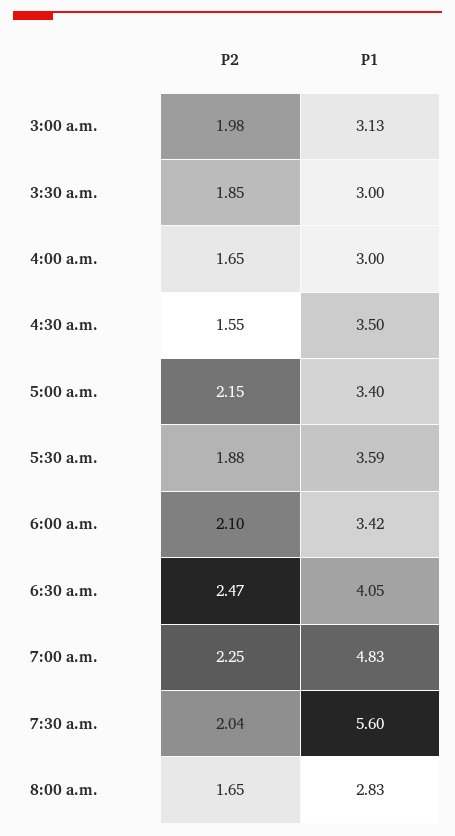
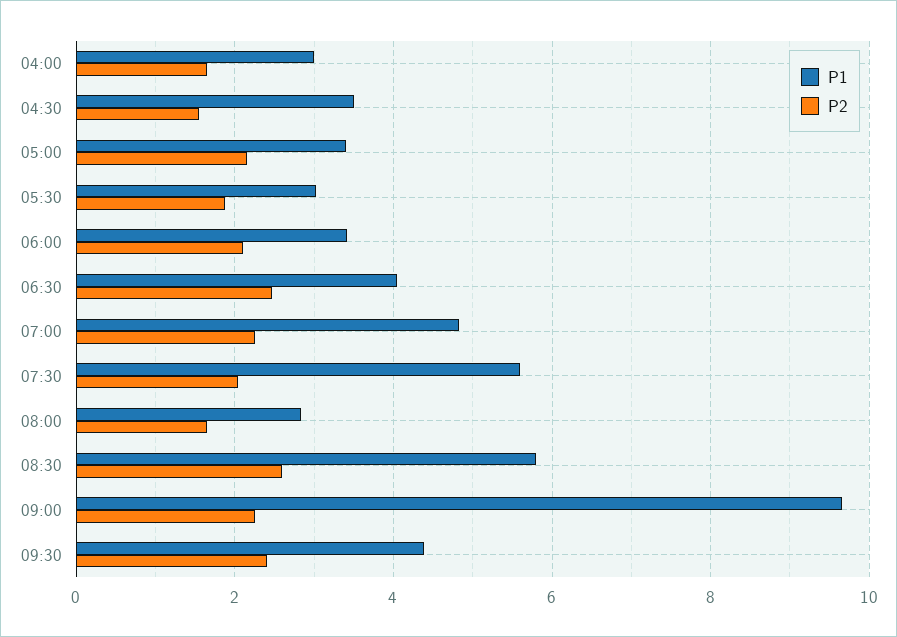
P2, 3:00 a.m.: 1.98 -> none
P1, 3:00 a.m.: 3.13 -> none
P2, 3:30 a.m.: 1.85 -> none
P1, 3:30 a.m.: 3 -> none
P1, 5:30 a.m.: 3.59 -> 3
P1, 08:30: none -> 5.8
P2, 08:30: none -> 2.6
P1, 09:00: none -> 9.6
P2, 09:00: none -> 2.2
P1, 09:30: none -> 4.4
P2, 09:30: none -> 2.4

